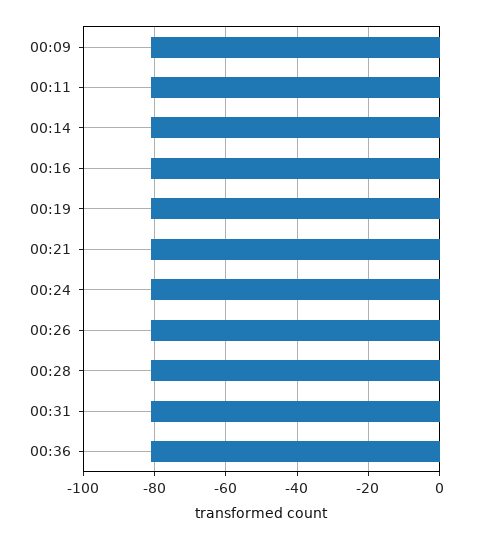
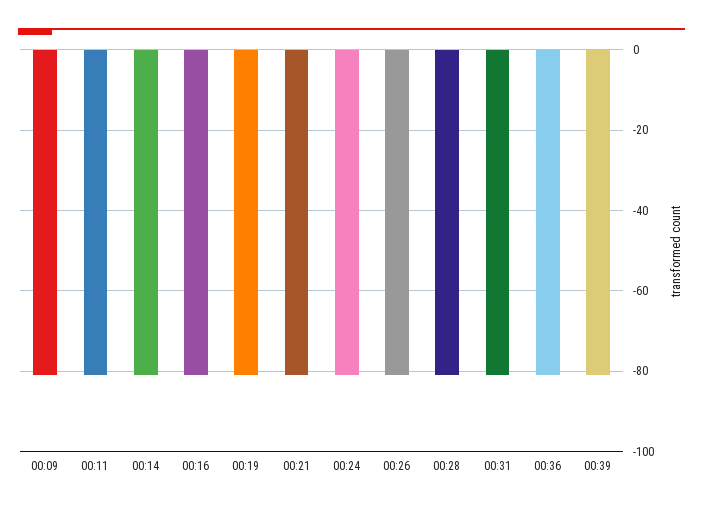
00:39: none -> -80

